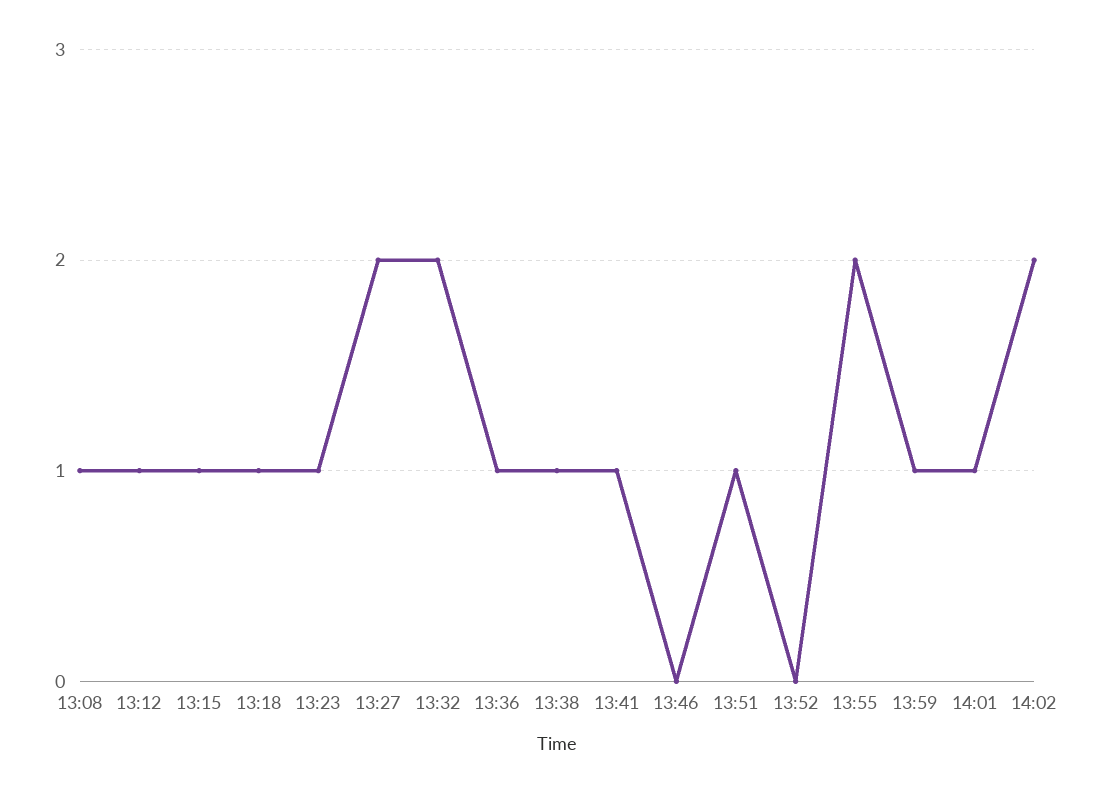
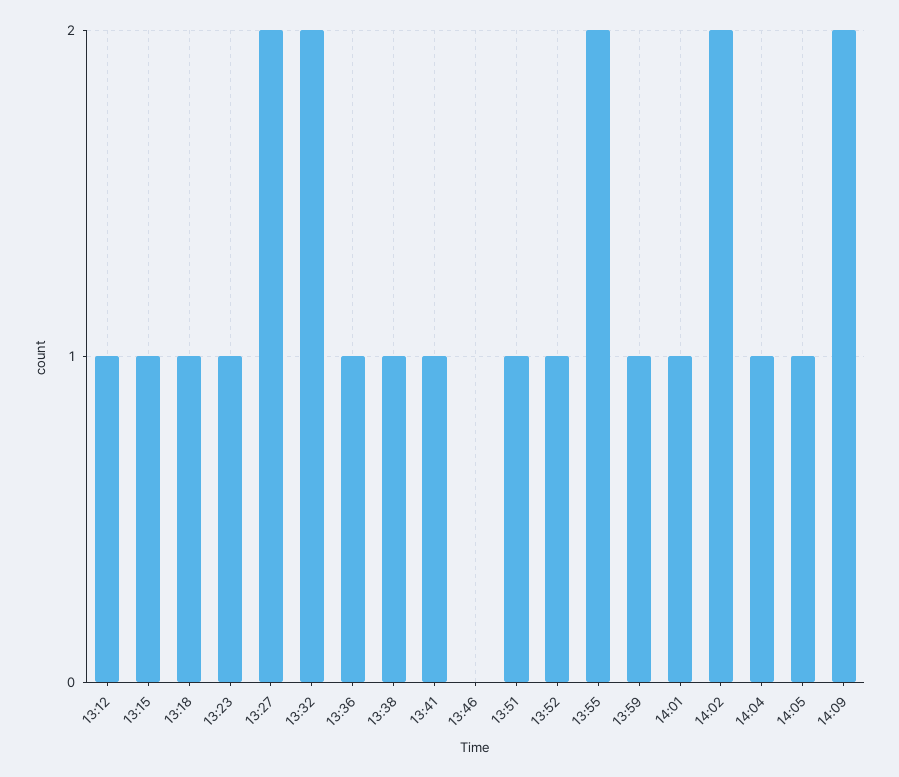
13:08: 1 -> none
13:52: 0 -> 1
14:04: none -> 1
14:05: none -> 1
14:09: none -> 2

